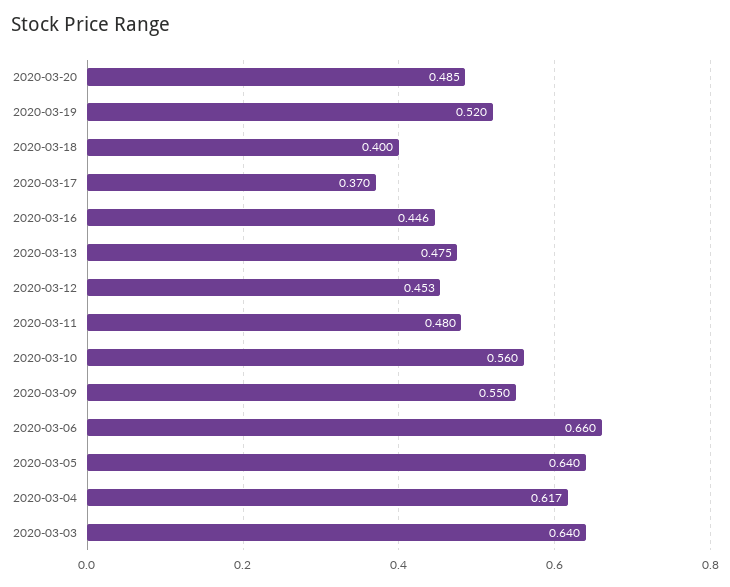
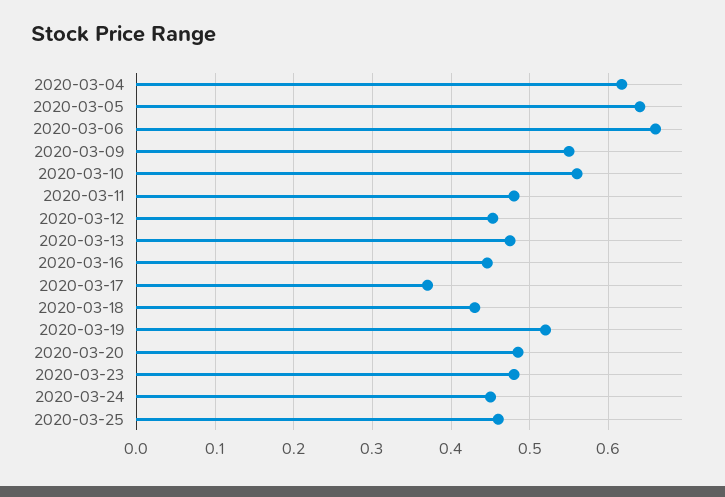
2020-03-18: 0.4 -> 0.43
2020-03-03: 0.64 -> none
2020-03-23: none -> 0.48
2020-03-24: none -> 0.45
2020-03-25: none -> 0.46

